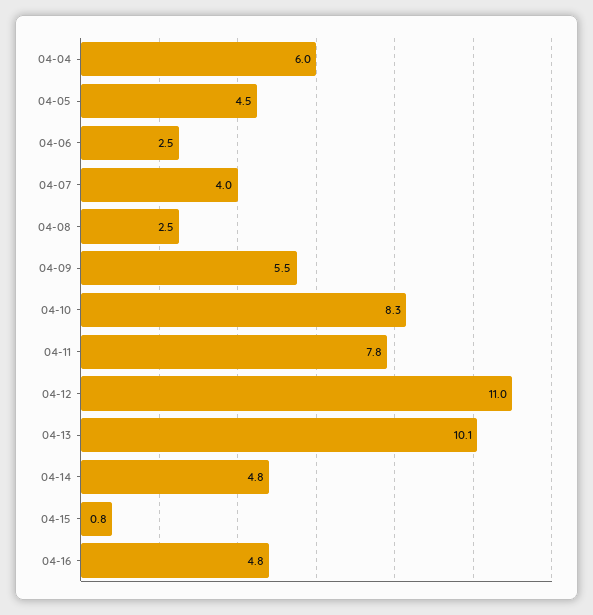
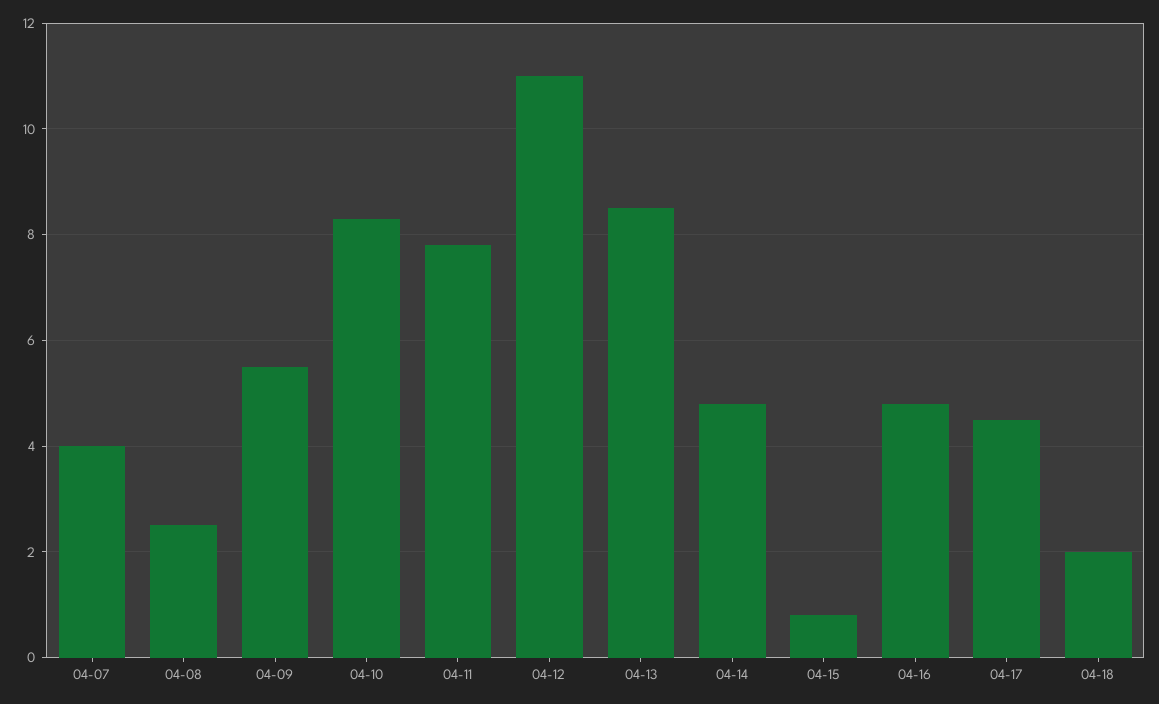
04-04: 6 -> none
04-05: 4.5 -> none
04-06: 2.5 -> none
04-13: 10.1 -> 8.5
04-17: none -> 4.5
04-18: none -> 2

